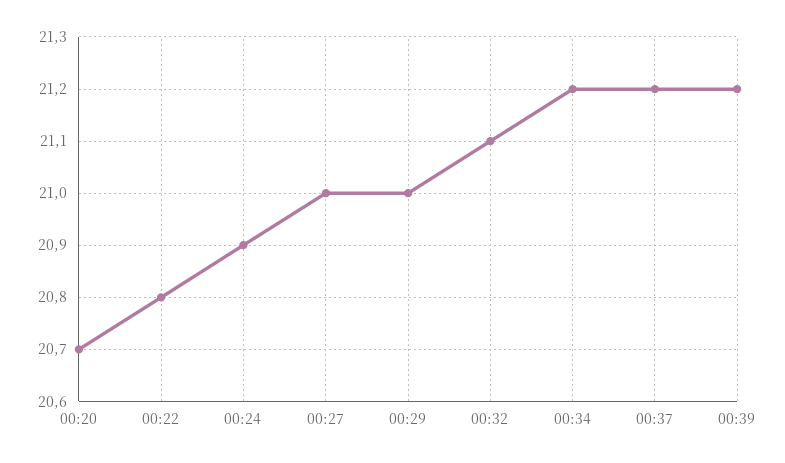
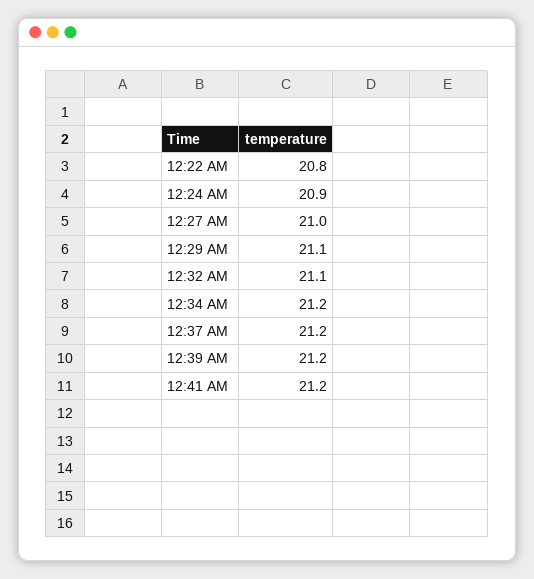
00:20: 20.7 -> none
00:29: 21 -> 21.1
12:41 AM: none -> 21.2

